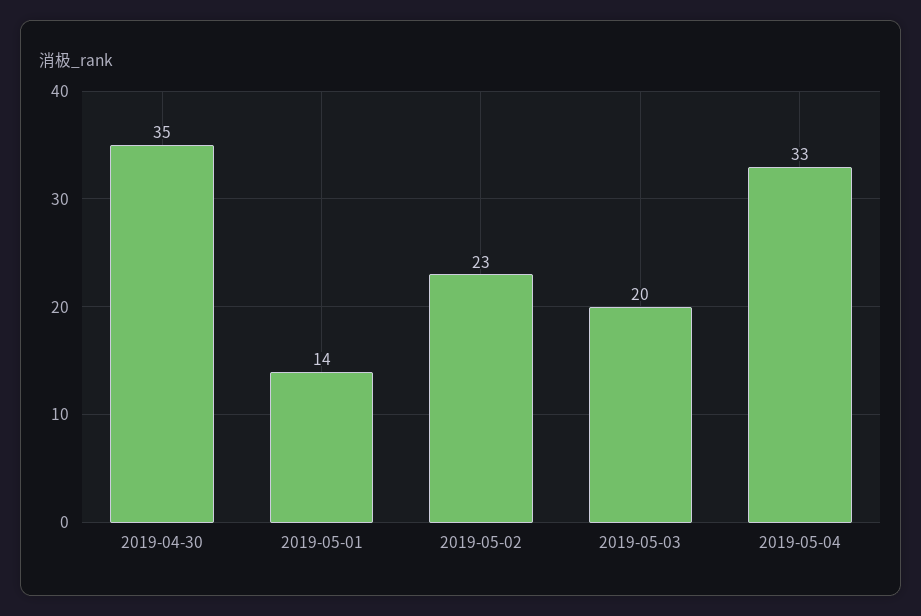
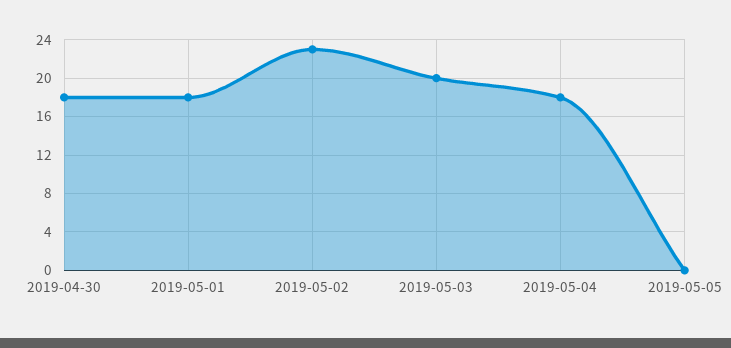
2019-04-30: 35 -> 18
2019-05-01: 14 -> 18
2019-05-04: 33 -> 18
2019-05-05: none -> 0

